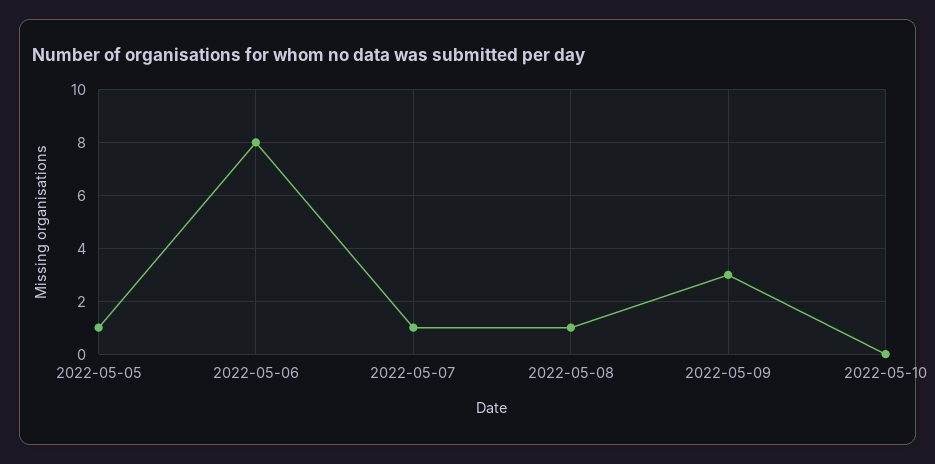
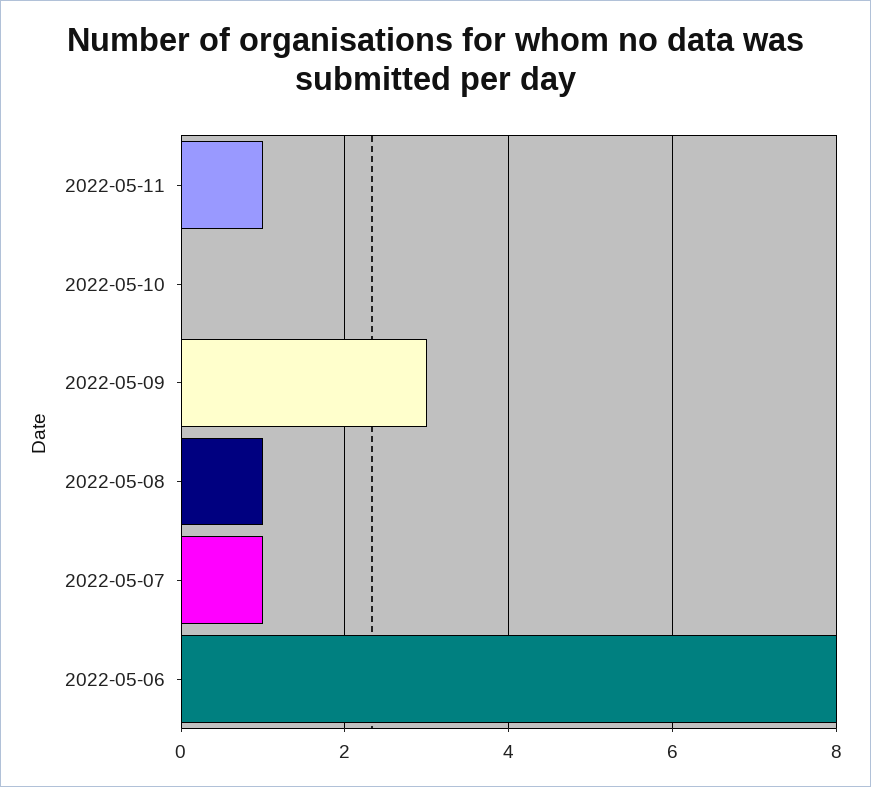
2022-05-05: 1 -> none
2022-05-11: none -> 1

